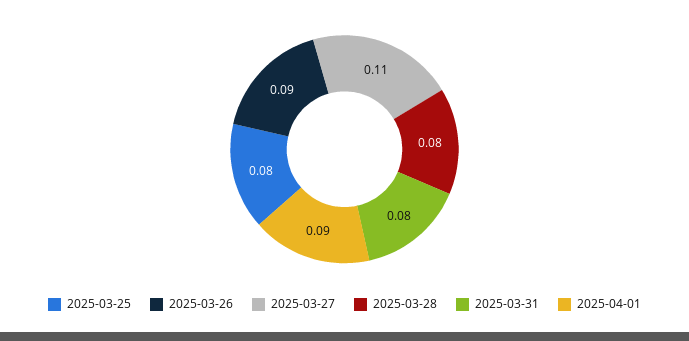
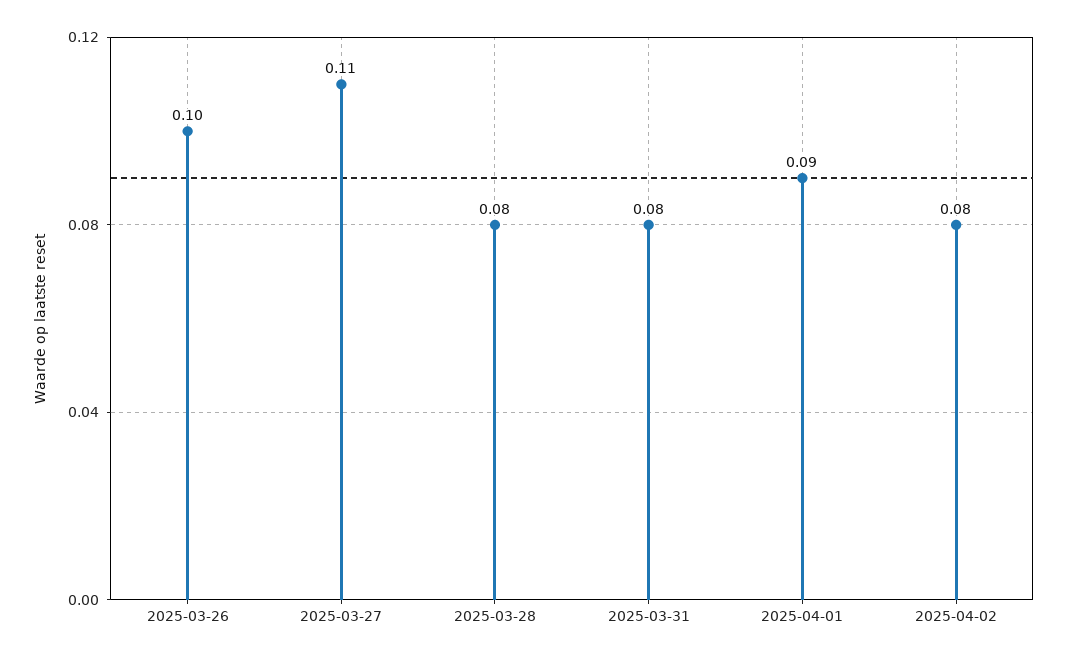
2025-03-25: 0.08 -> none
2025-03-26: 0.09 -> 0.1
2025-04-02: none -> 0.08

